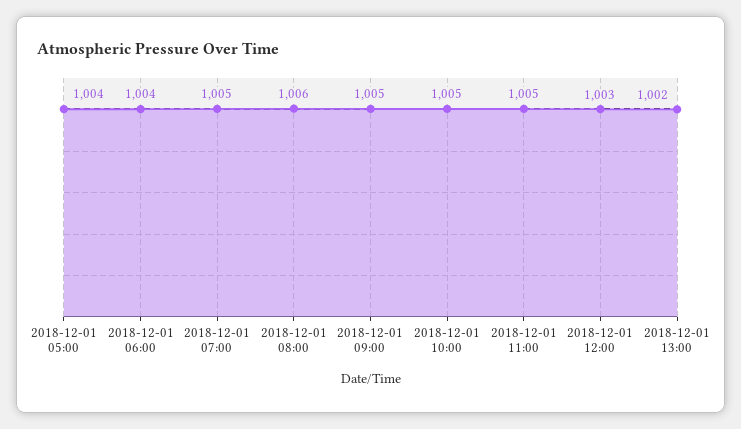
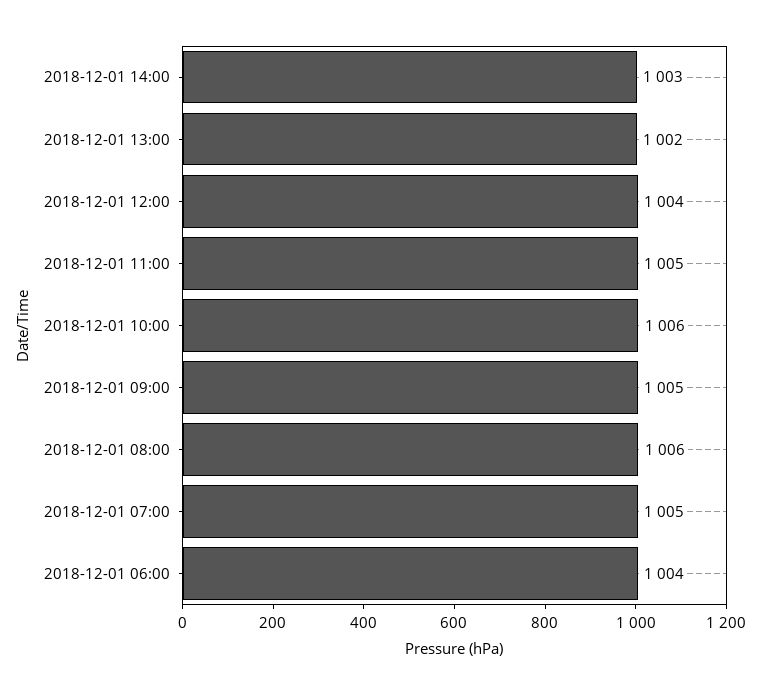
2018-12-01 05:00: 1004 -> none
2018-12-01 10:00: 1005 -> 1006
2018-12-01 12:00: 1003 -> 1004
2018-12-01 14:00: none -> 1003

